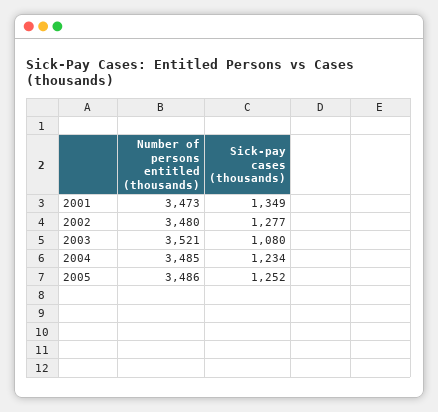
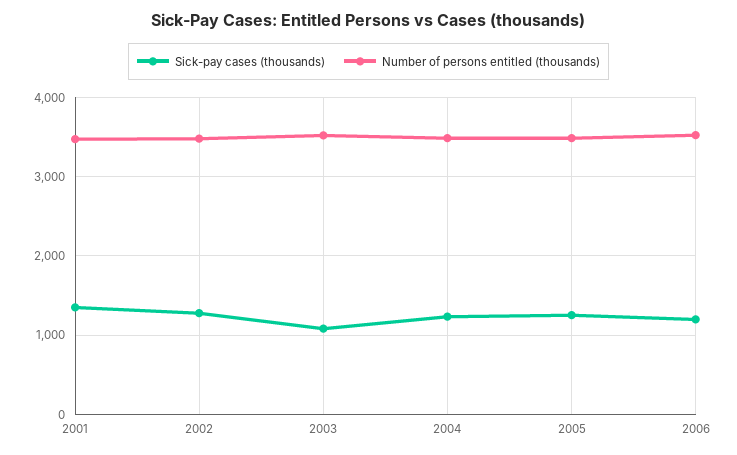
Sick-pay cases (thousands), 2006: none -> 1200
Number of persons entitled (thousands), 2006: none -> 3500

